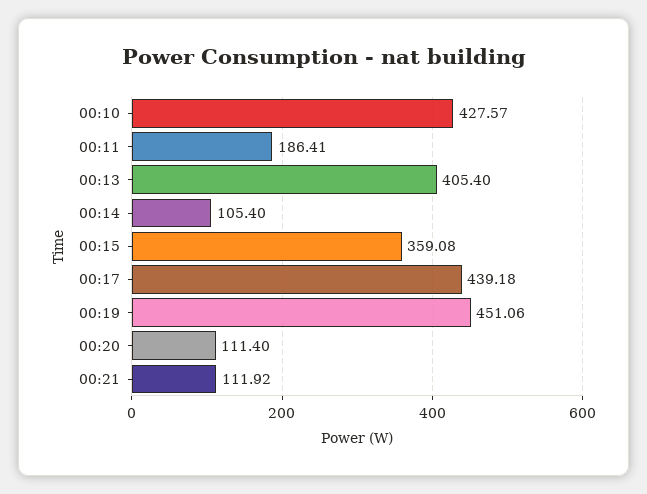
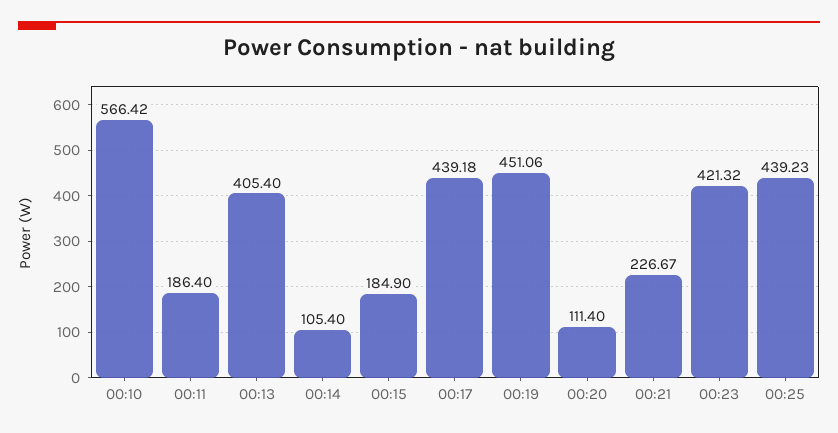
00:10: 427.57 -> 566.42
00:11: 186.41 -> 186.4
00:15: 359.08 -> 184.9
00:21: 111.92 -> 226.67
00:23: none -> 421.32
00:25: none -> 439.23

